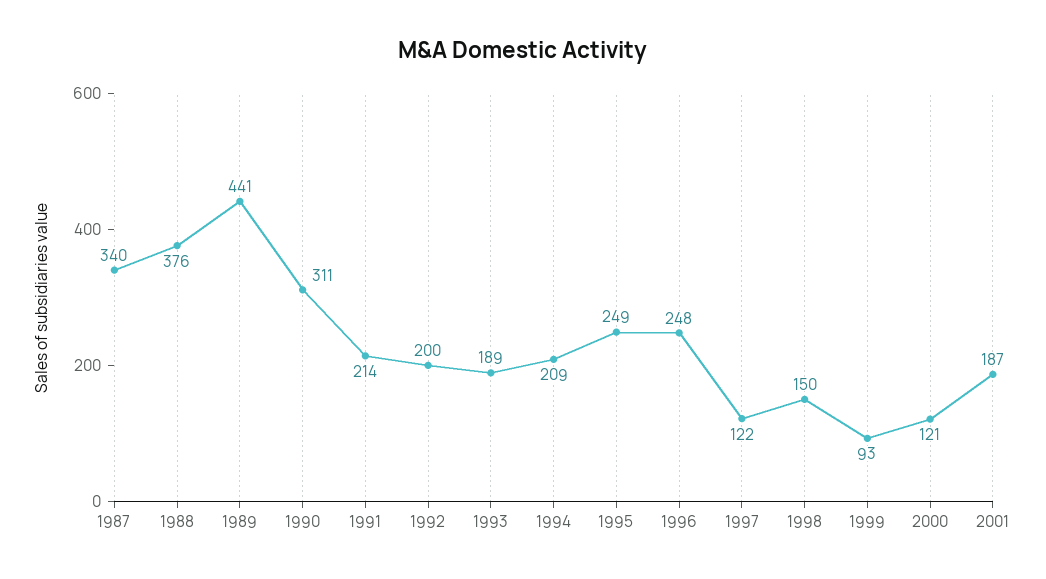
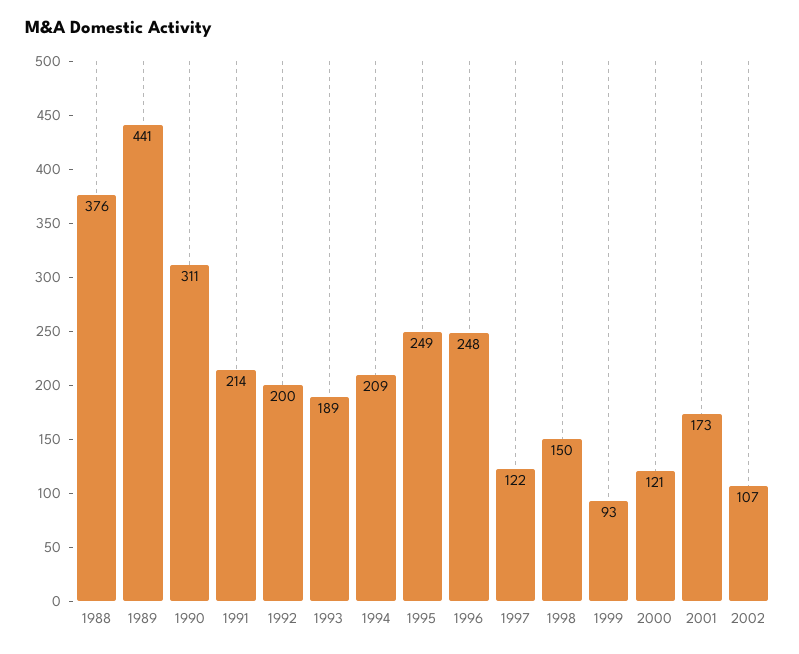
1987: 340 -> none
2001: 187 -> 173
2002: none -> 107

